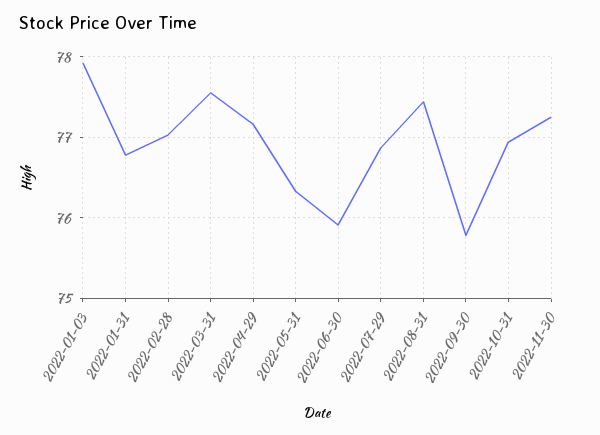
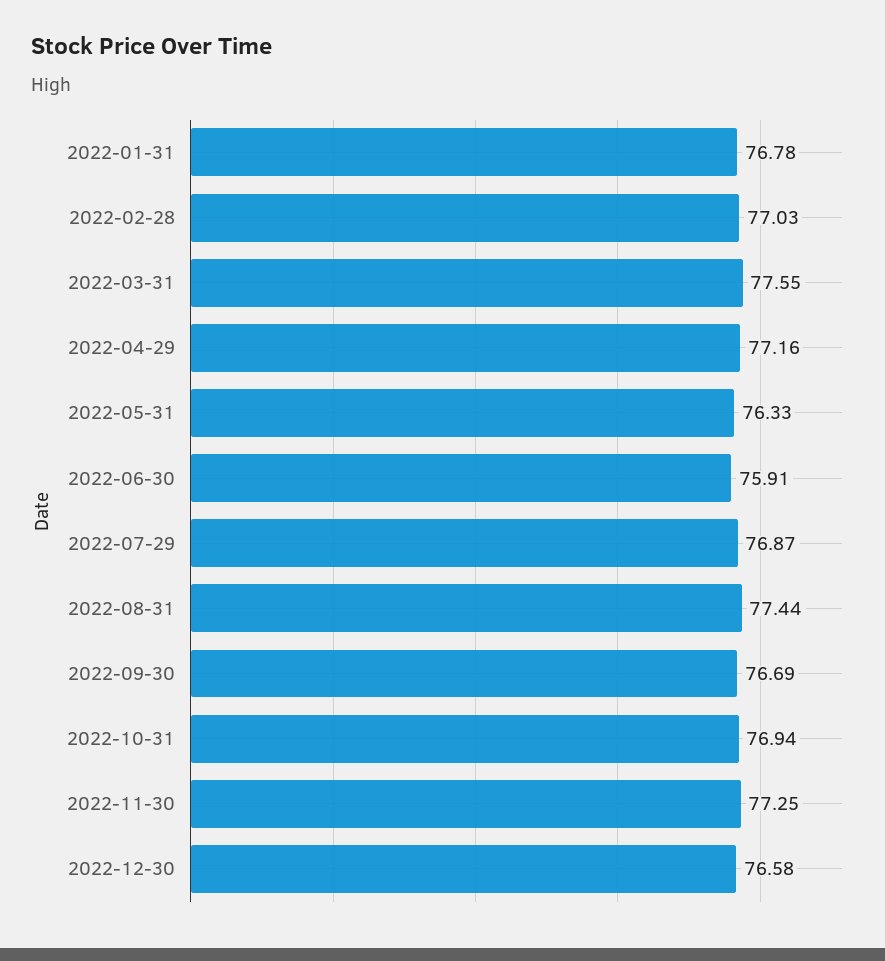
2022-01-03: 77.9 -> none
2022-09-30: 75.8 -> 76.69
2022-12-30: none -> 76.58

